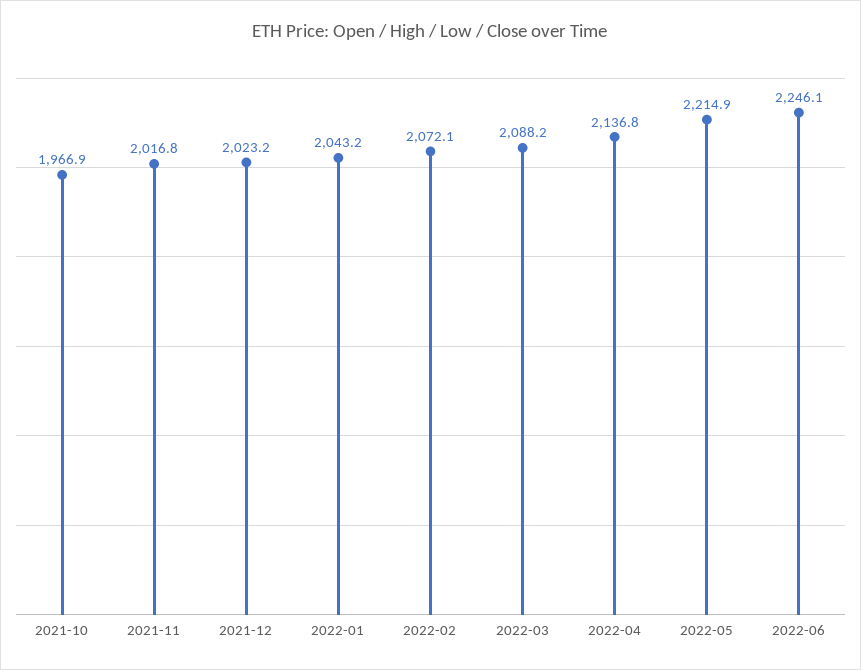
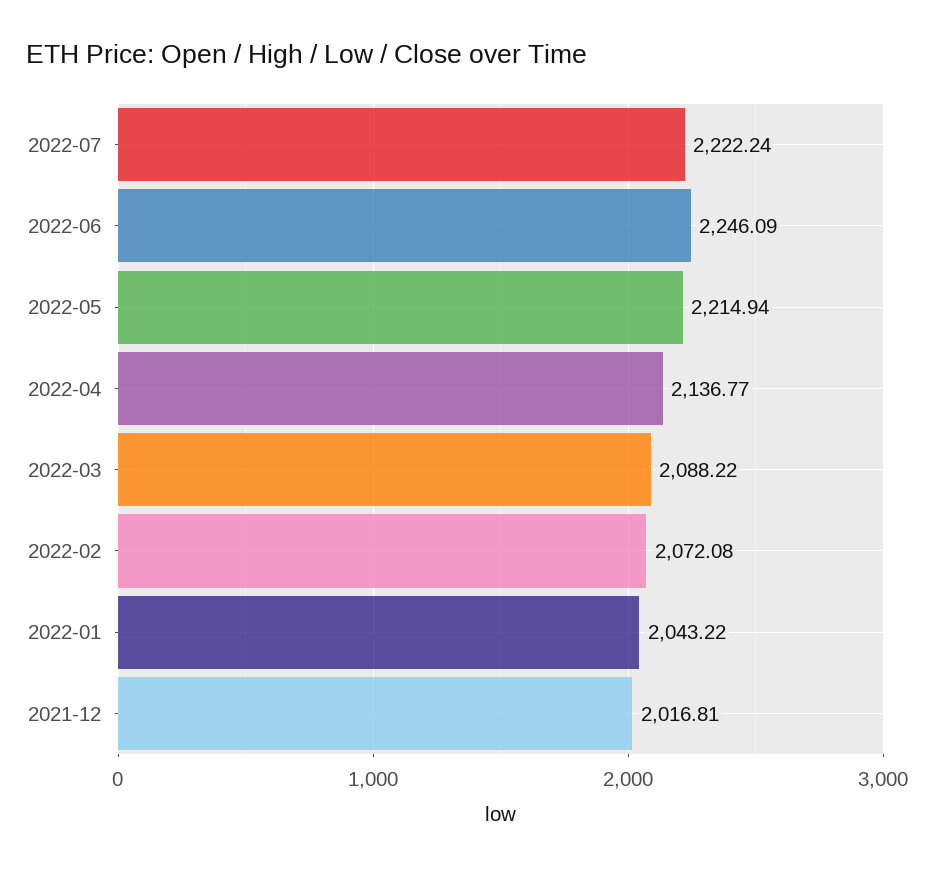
2021-10: 1966.9 -> none
2021-11: 2016.8 -> none
2021-12: 2023.2 -> 2016.81
2022-07: none -> 2222.24

